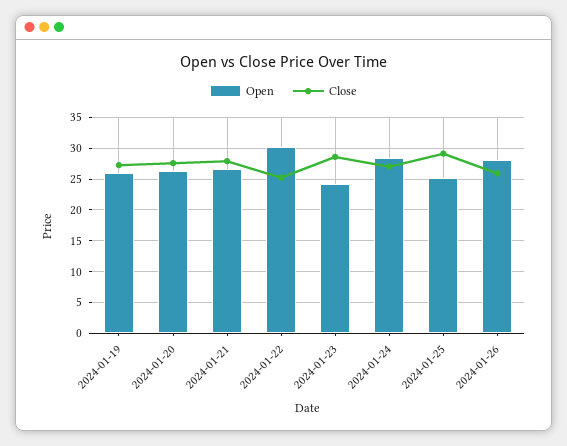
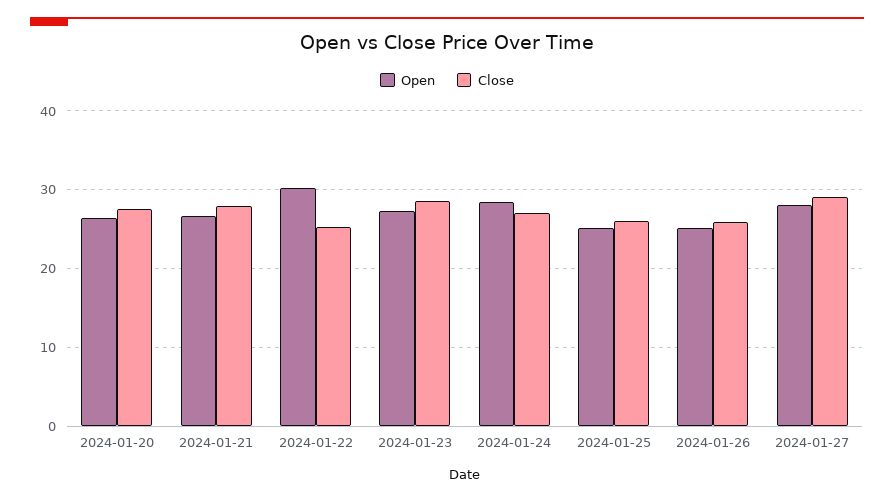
Open, 2024-01-19: 26 -> none
Close, 2024-01-19: 27 -> none
Open, 2024-01-23: 24 -> 27
Close, 2024-01-25: 29 -> 26
Open, 2024-01-26: 28 -> 25
Open, 2024-01-27: none -> 28
Close, 2024-01-27: none -> 29

